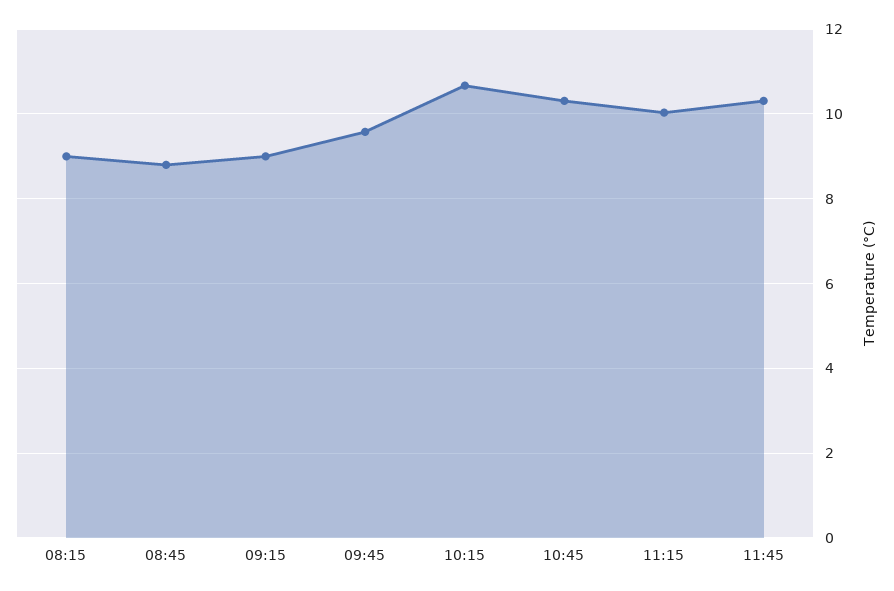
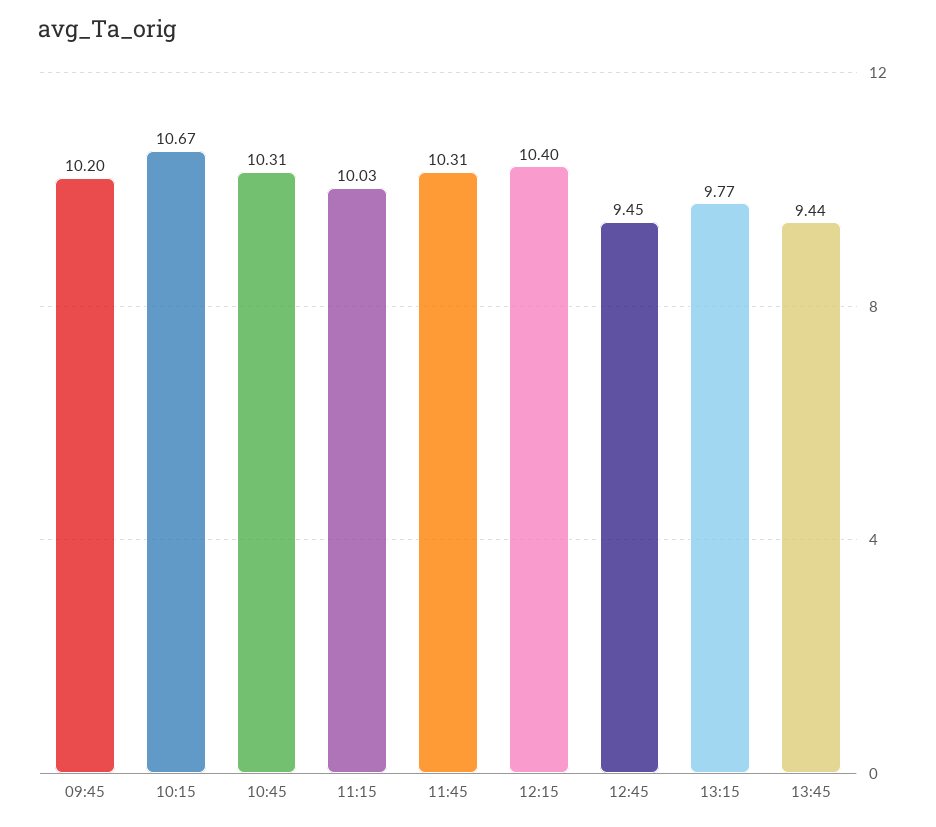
08:15: 9 -> none
08:45: 8.8 -> none
09:15: 9 -> none
09:45: 9.6 -> 10.2
12:15: none -> 10.4
12:45: none -> 9.45
13:15: none -> 9.77
13:45: none -> 9.44

